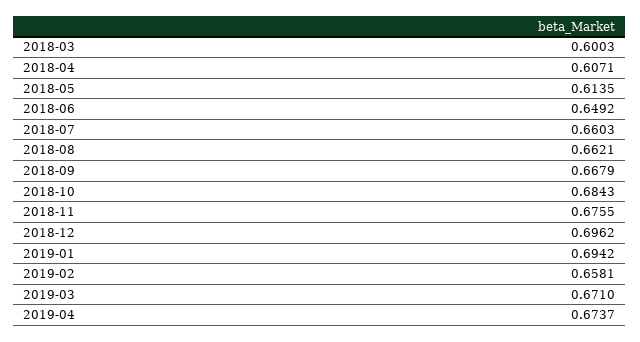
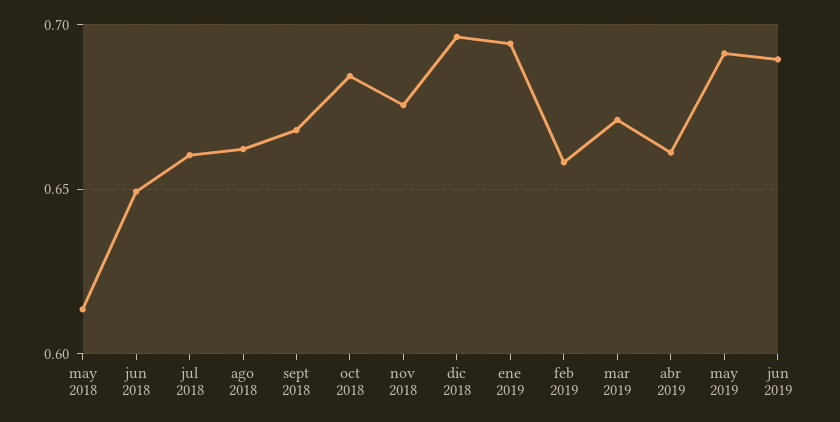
2018-03: 0.6003 -> none
2018-04: 0.6071 -> none
2019-04: 0.6737 -> 0.66
may 2019: none -> 0.69
jun 2019: none -> 0.69

